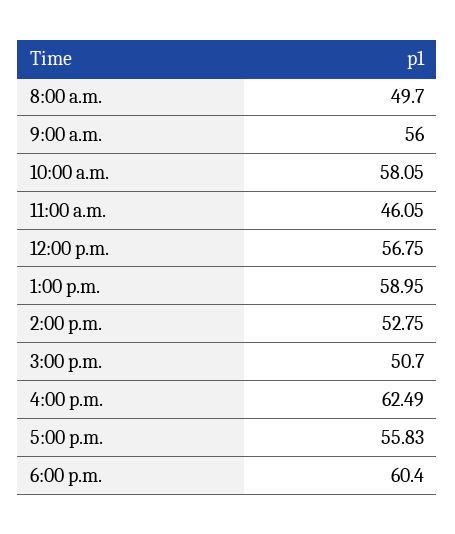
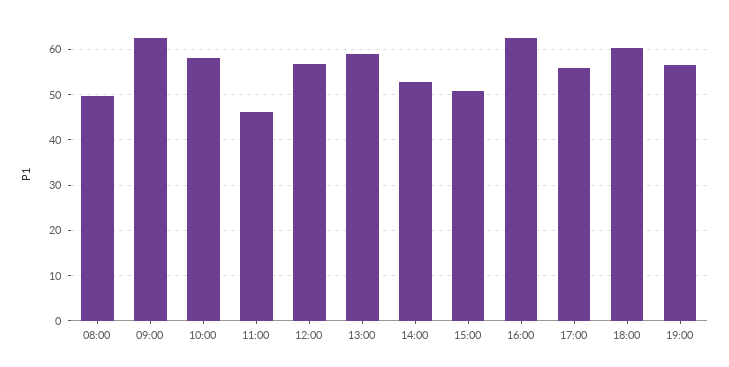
9:00 a.m.: 56 -> 62
19:00: none -> 56

